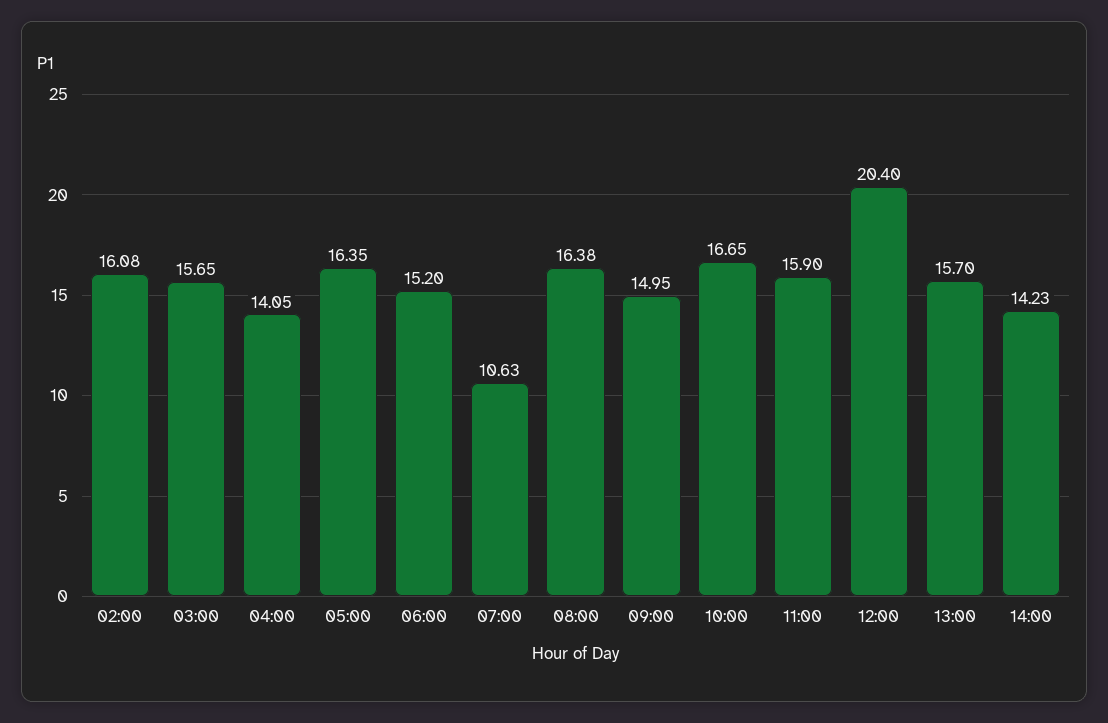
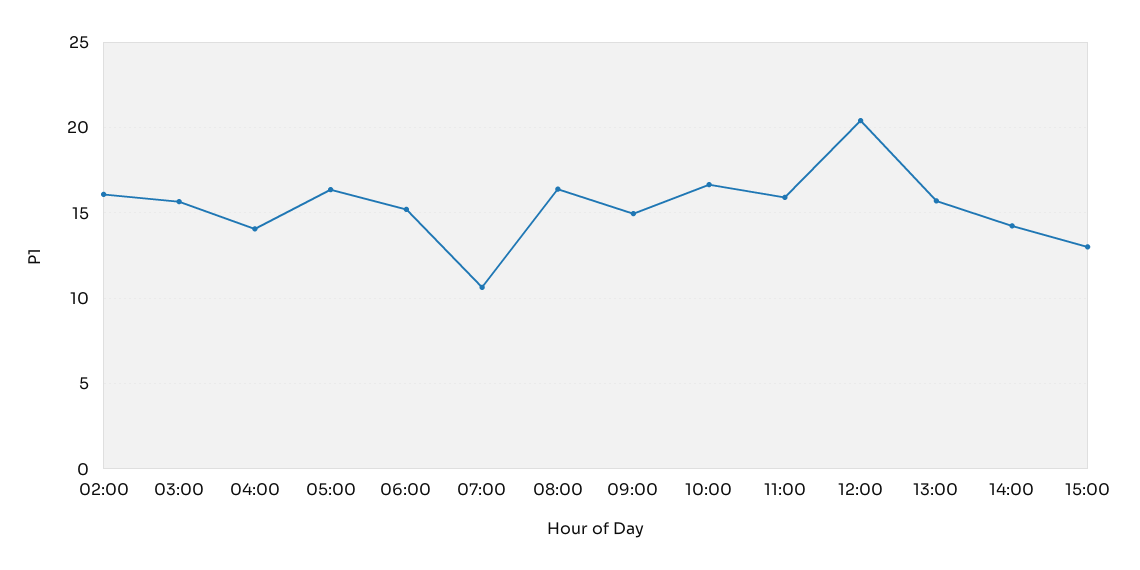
15:00: none -> 13

